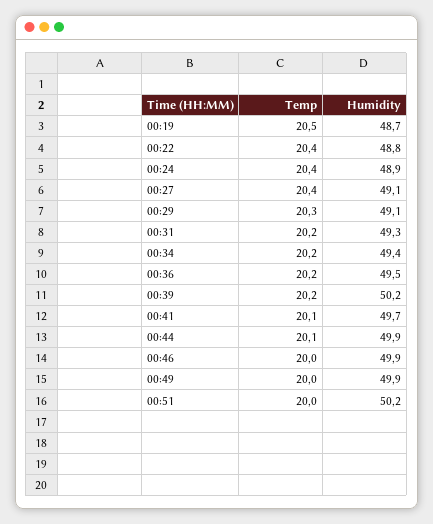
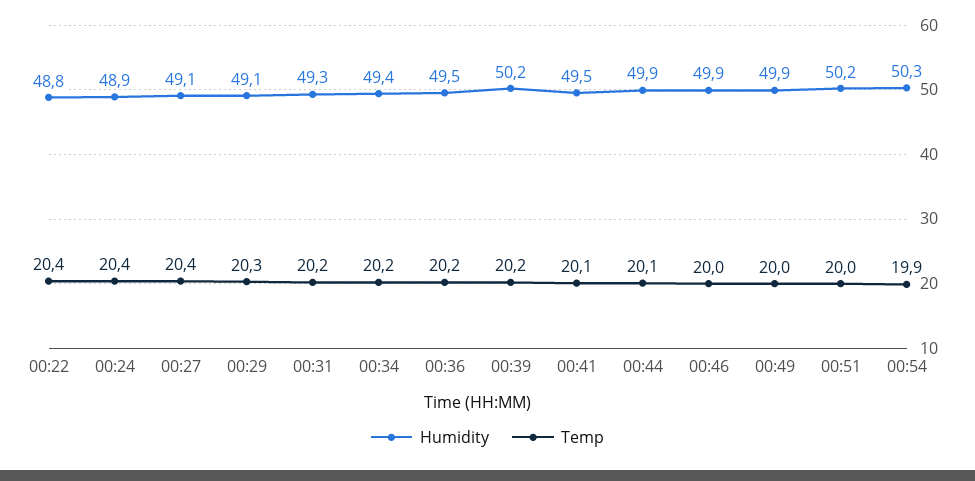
Temp, 00:19: 20.5 -> none
Humidity, 00:19: 48.7 -> none
Humidity, 00:41: 49.7 -> 49.5
Humidity, 00:54: none -> 50.3
Temp, 00:54: none -> 19.9

